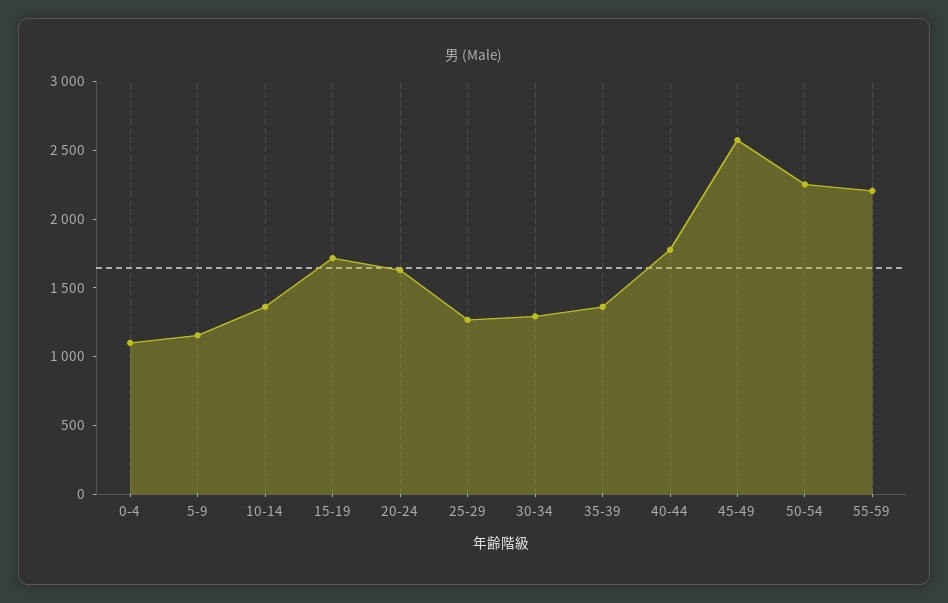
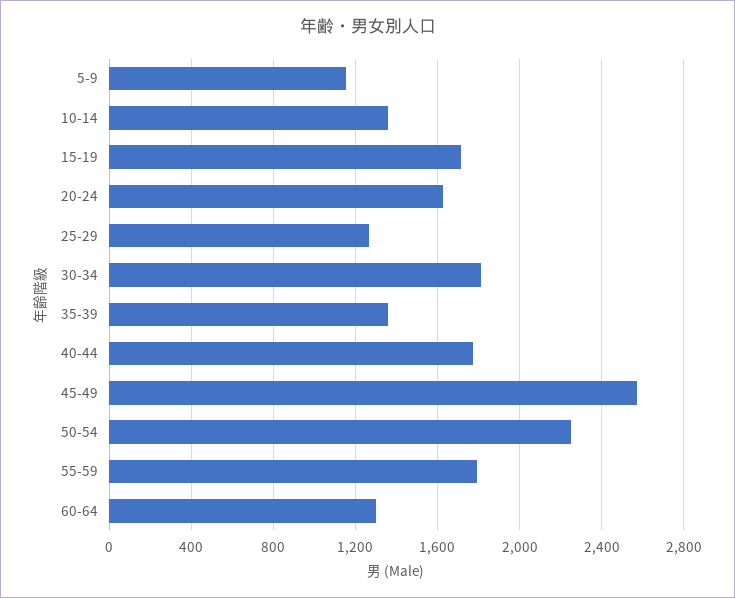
0-4: 1100 -> none
30-34: 1300 -> 1800
55-59: 2200 -> 1800
60-64: none -> 1300

